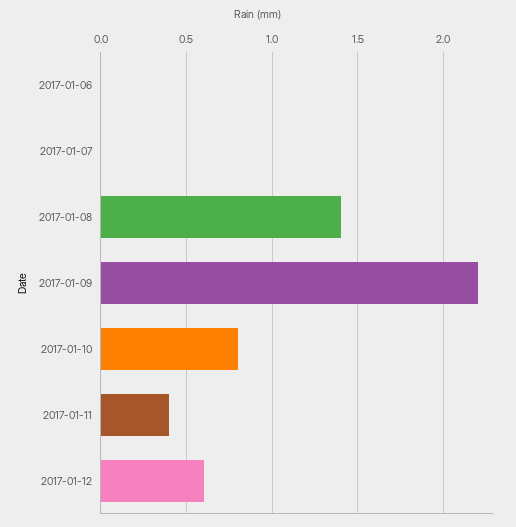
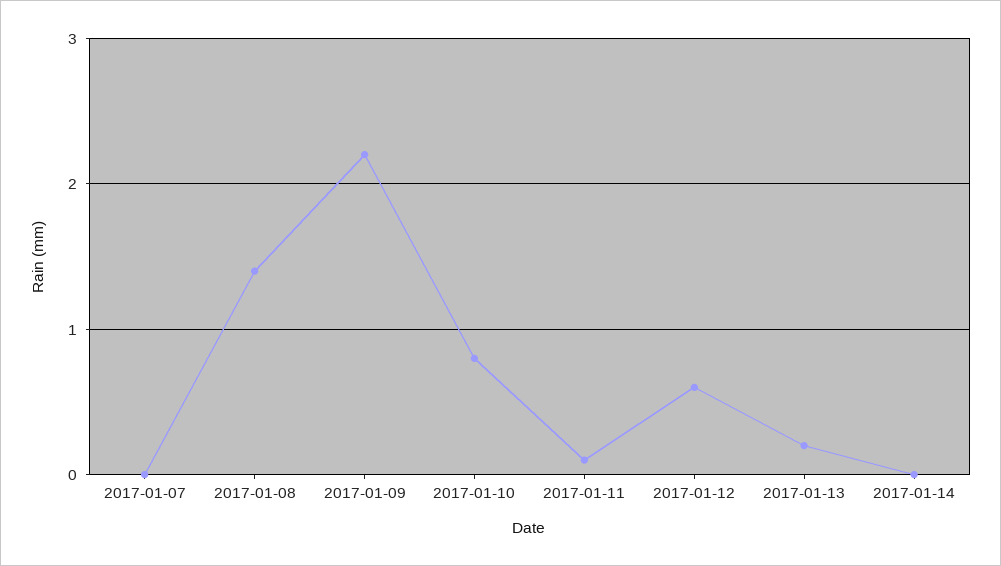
2017-01-06: 0 -> none
2017-01-11: 0.4 -> 0.1
2017-01-13: none -> 0.2
2017-01-14: none -> 0

